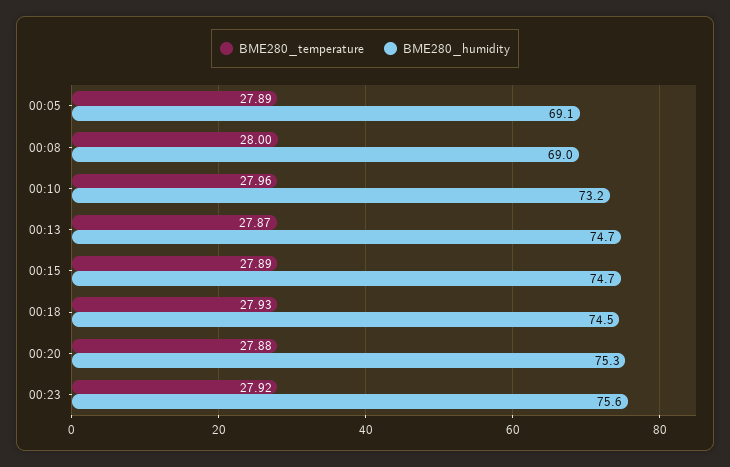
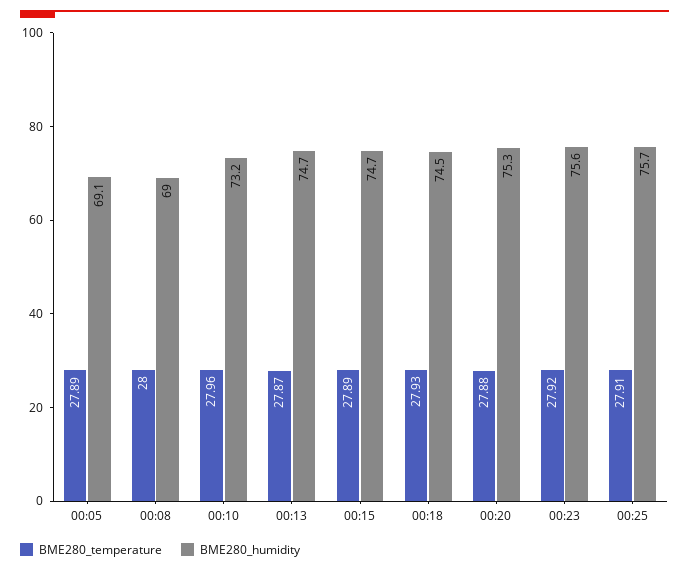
BME280_temperature, 00:25: none -> 27.91
BME280_humidity, 00:25: none -> 75.7

